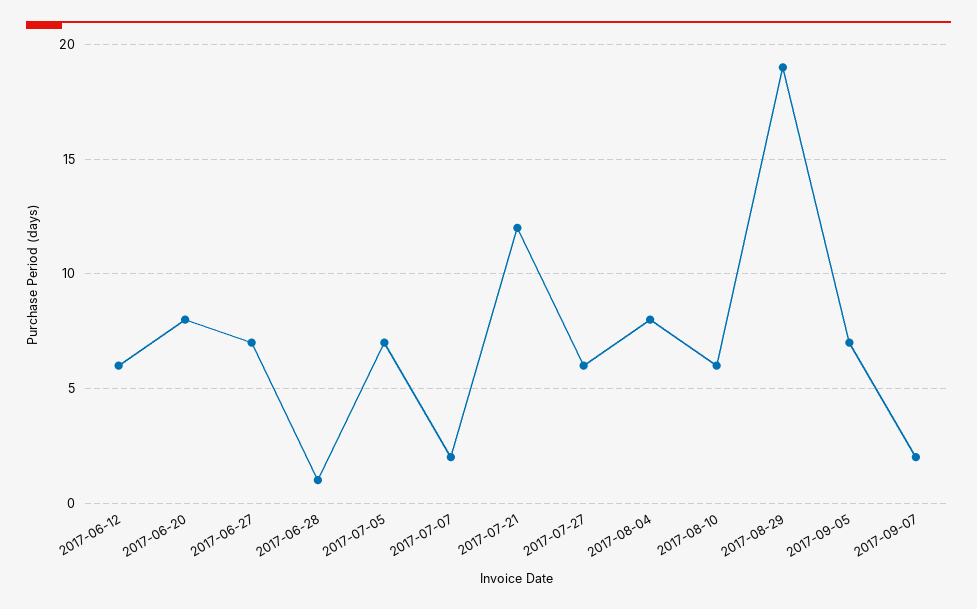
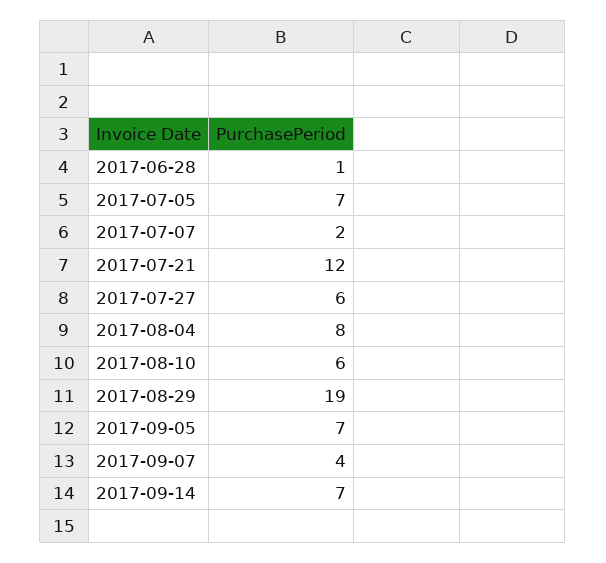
2017-06-12: 6 -> none
2017-06-20: 8 -> none
2017-06-27: 7 -> none
2017-09-07: 2 -> 4
2017-09-14: none -> 7

